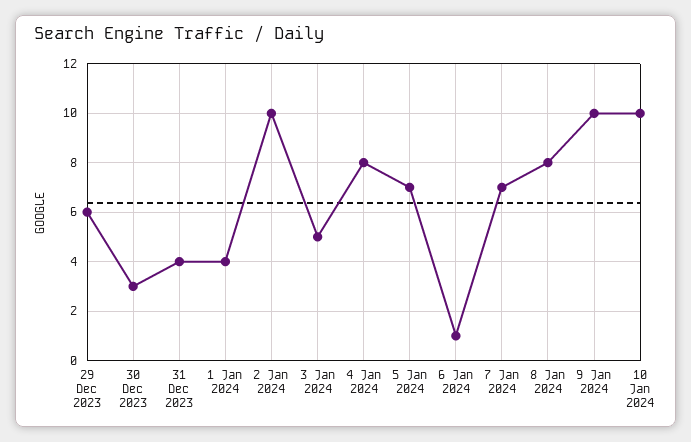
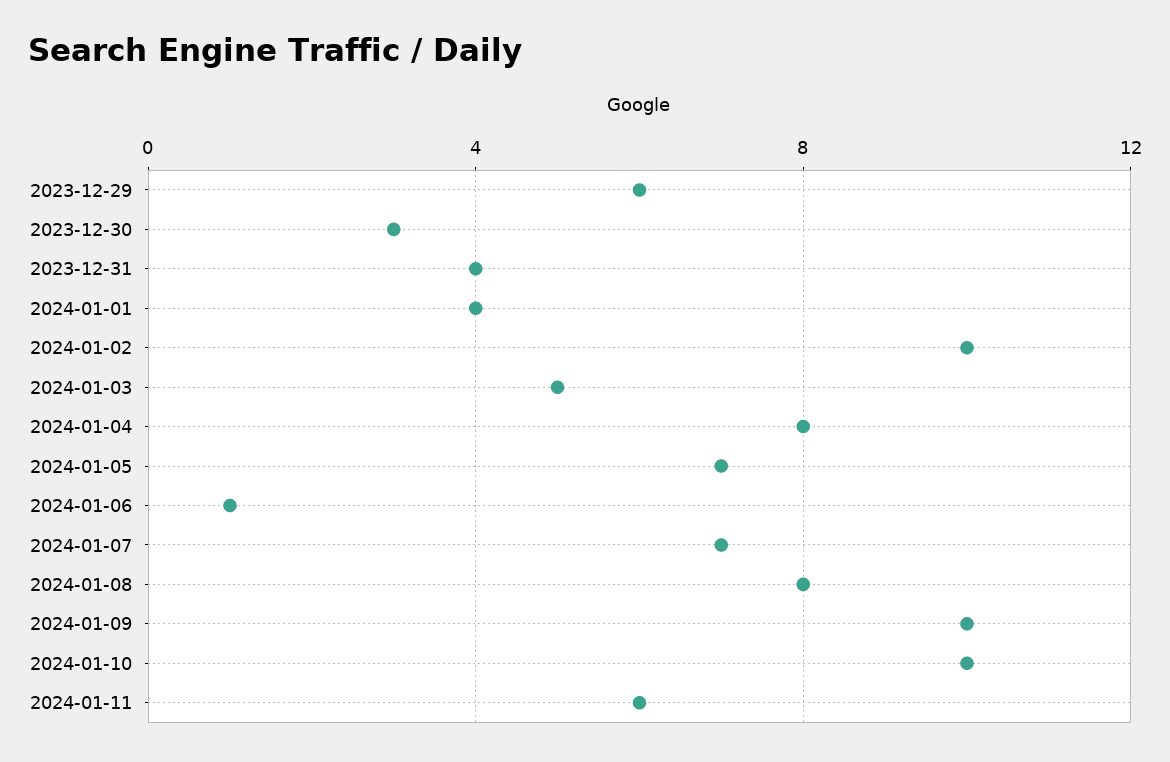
2024-01-11: none -> 6

